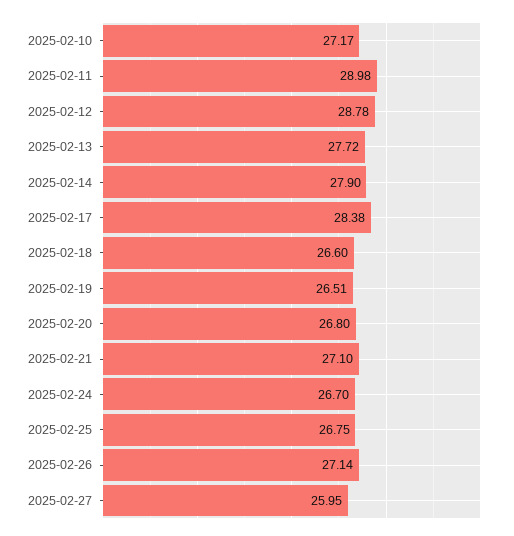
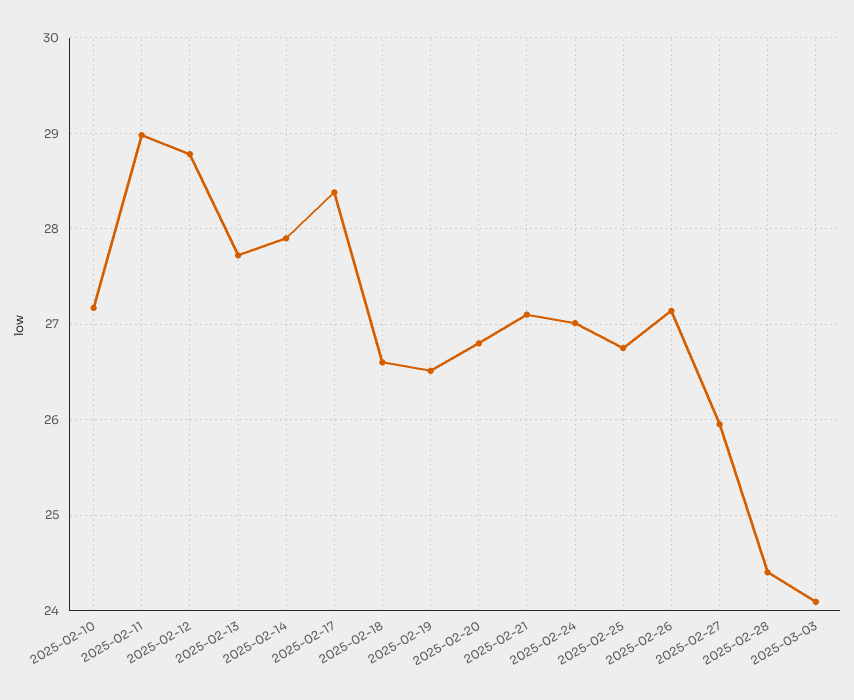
2025-02-24: 26.7 -> 27
2025-02-28: none -> 24.4
2025-03-03: none -> 24.1

